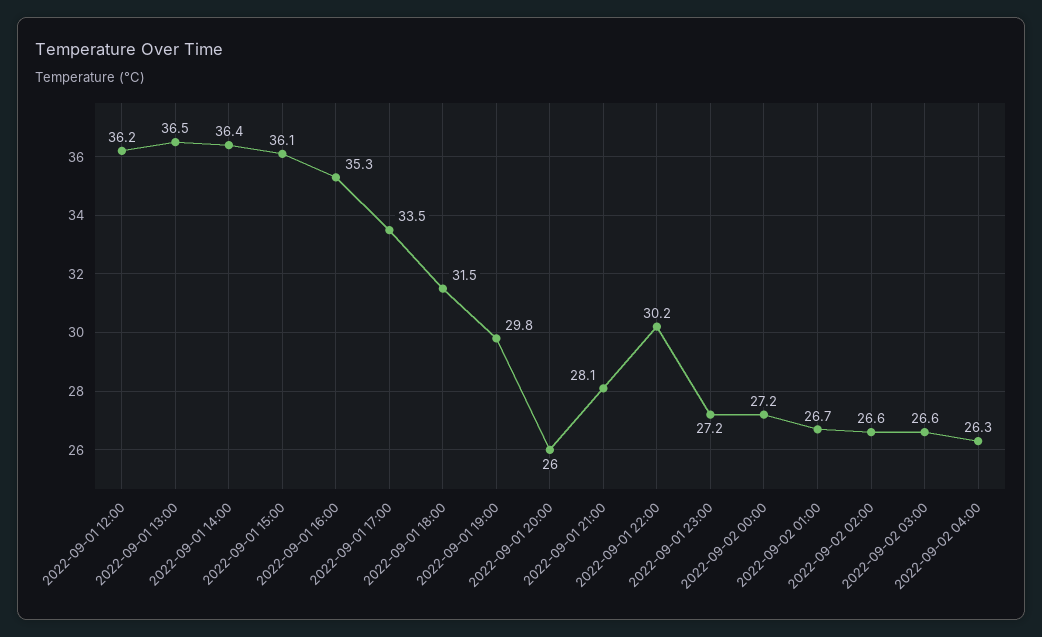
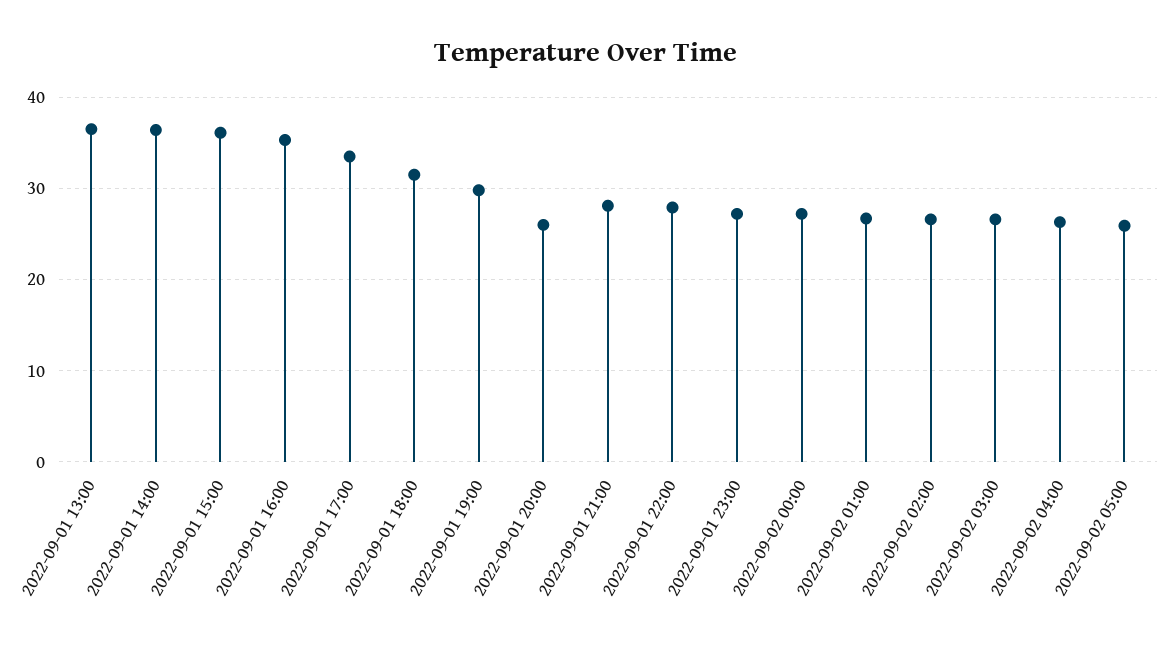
2022-09-01 12:00: 36.2 -> none
2022-09-01 22:00: 30.2 -> 28
2022-09-02 05:00: none -> 26

